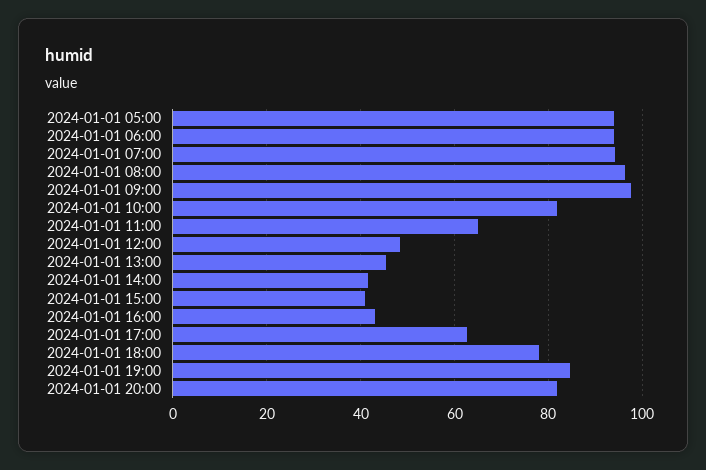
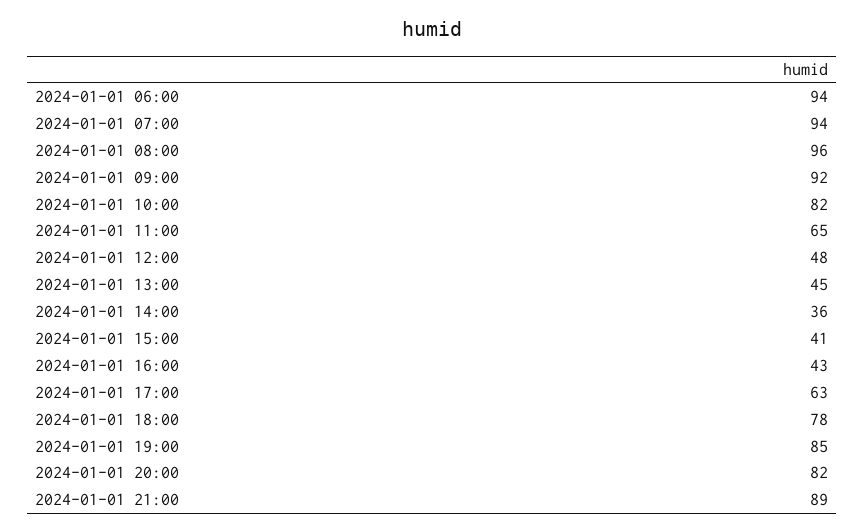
2024-01-01 05:00: 94 -> none
2024-01-01 09:00: 98 -> 92
2024-01-01 14:00: 42 -> 36
2024-01-01 21:00: none -> 89

